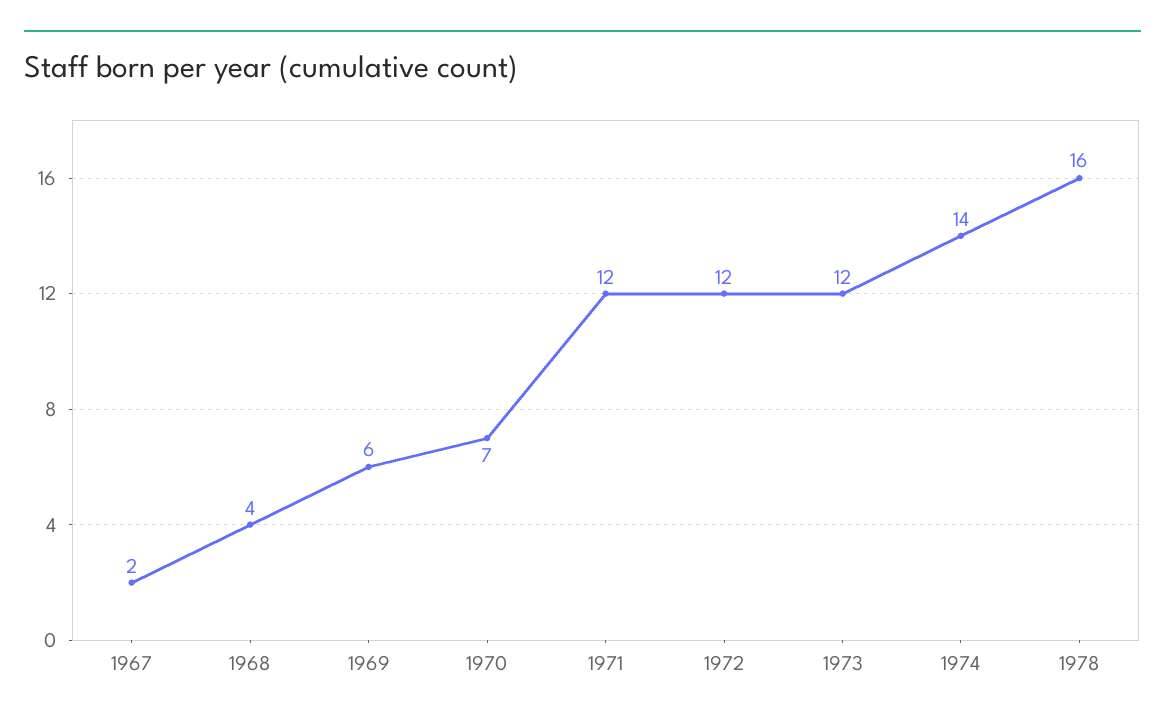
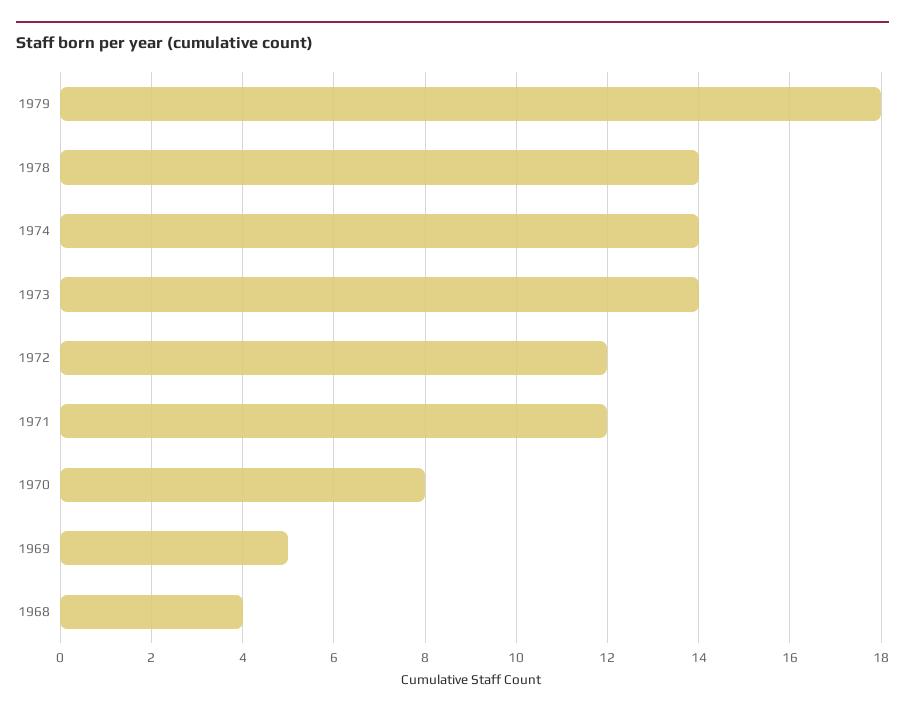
1967: 2 -> none
1969: 6 -> 5
1970: 7 -> 8
1973: 12 -> 14
1978: 16 -> 14
1979: none -> 18

